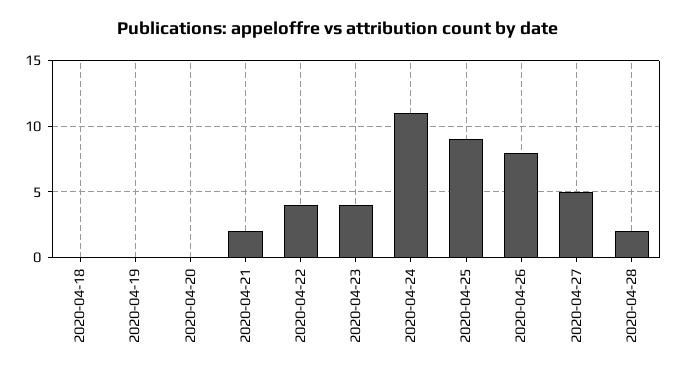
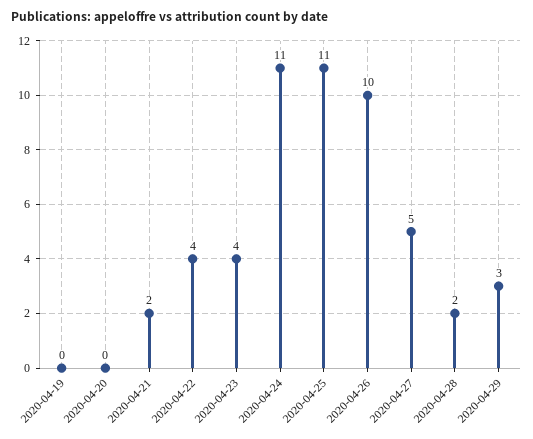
2020-04-18: 0 -> none
2020-04-25: 9 -> 11
2020-04-26: 8 -> 10
2020-04-29: none -> 3

